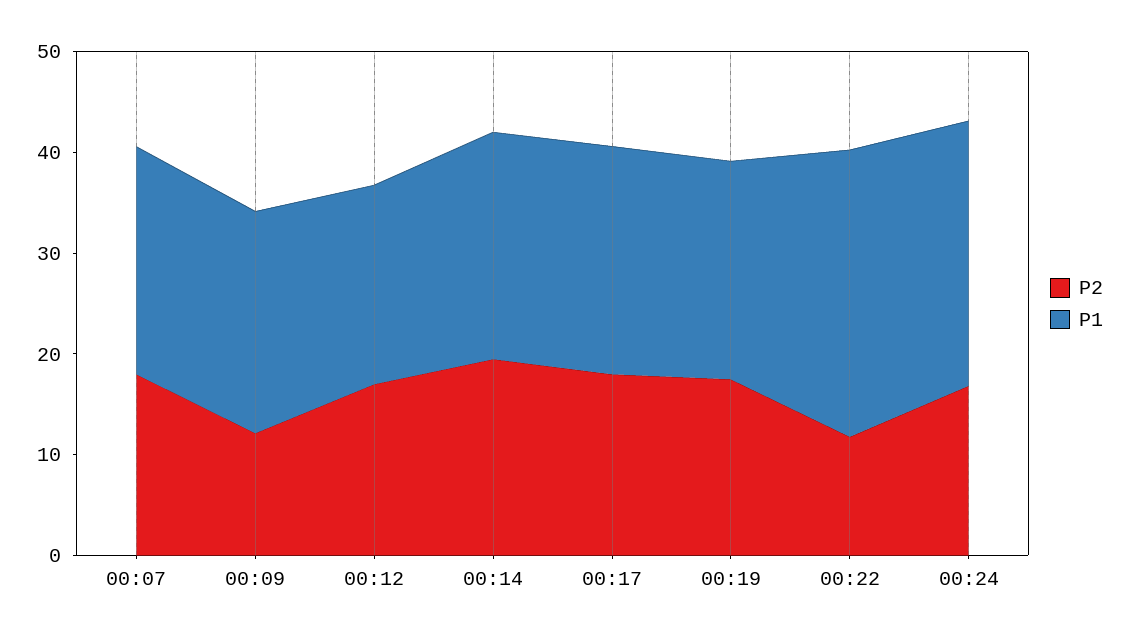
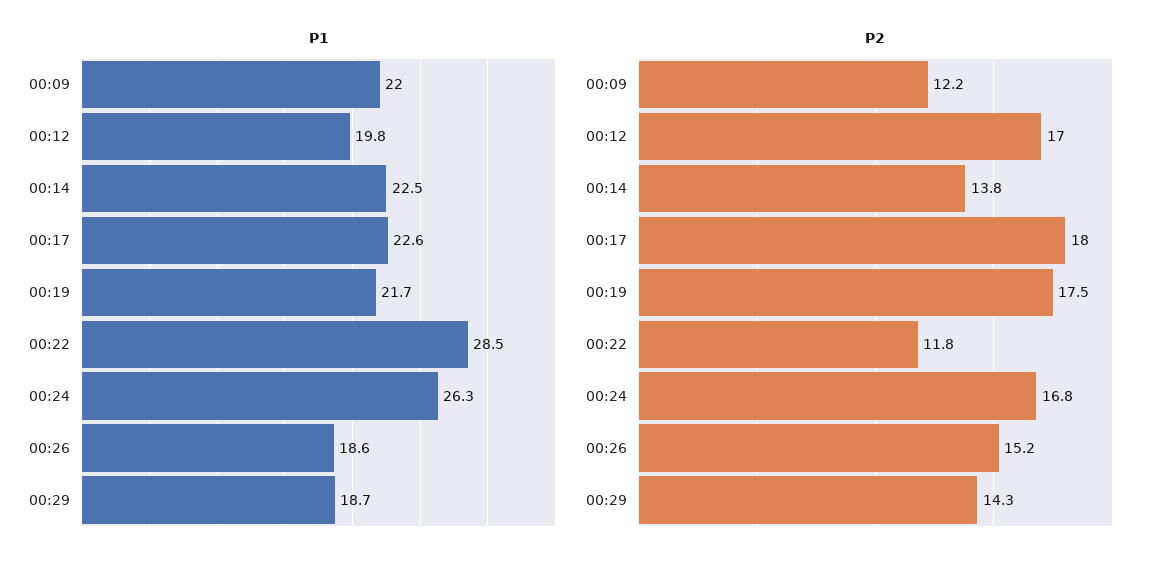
P2, 00:07: 18 -> none
P1, 00:07: 22 -> none
P2, 00:14: 20 -> 13.8
P1, 00:26: none -> 18.6
P1, 00:29: none -> 18.7
P2, 00:26: none -> 15.2
P2, 00:29: none -> 14.3

